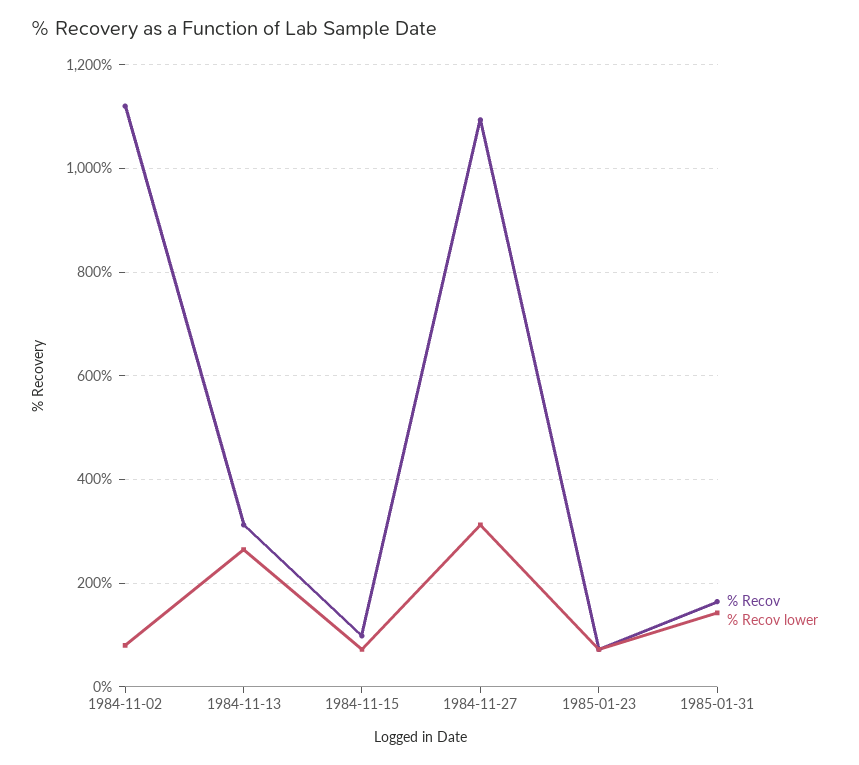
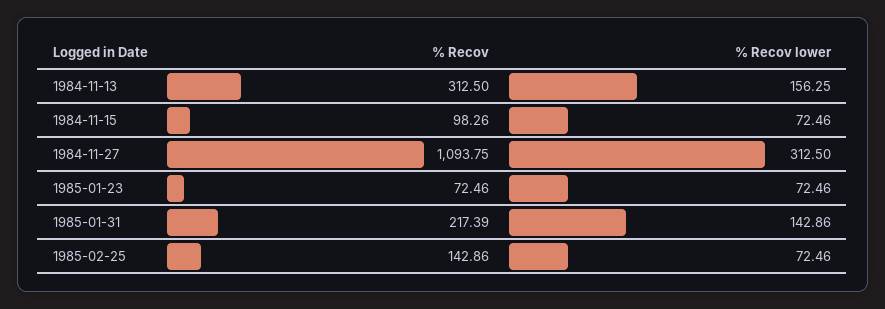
% Recov, 1984-11-02: 1120 -> none
% Recov lower, 1984-11-02: 80 -> none
% Recov lower, 1984-11-13: 260 -> 156.25
% Recov, 1985-01-31: 160 -> 217.39
% Recov, 1985-02-25: none -> 142.86
% Recov lower, 1985-02-25: none -> 72.46

